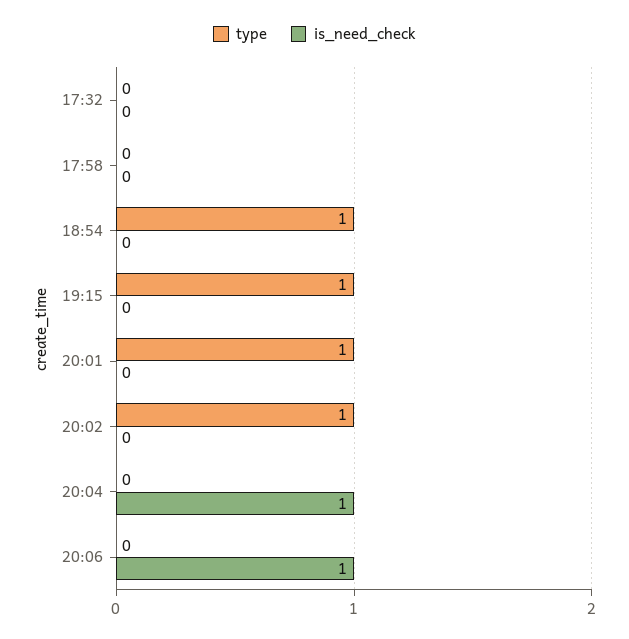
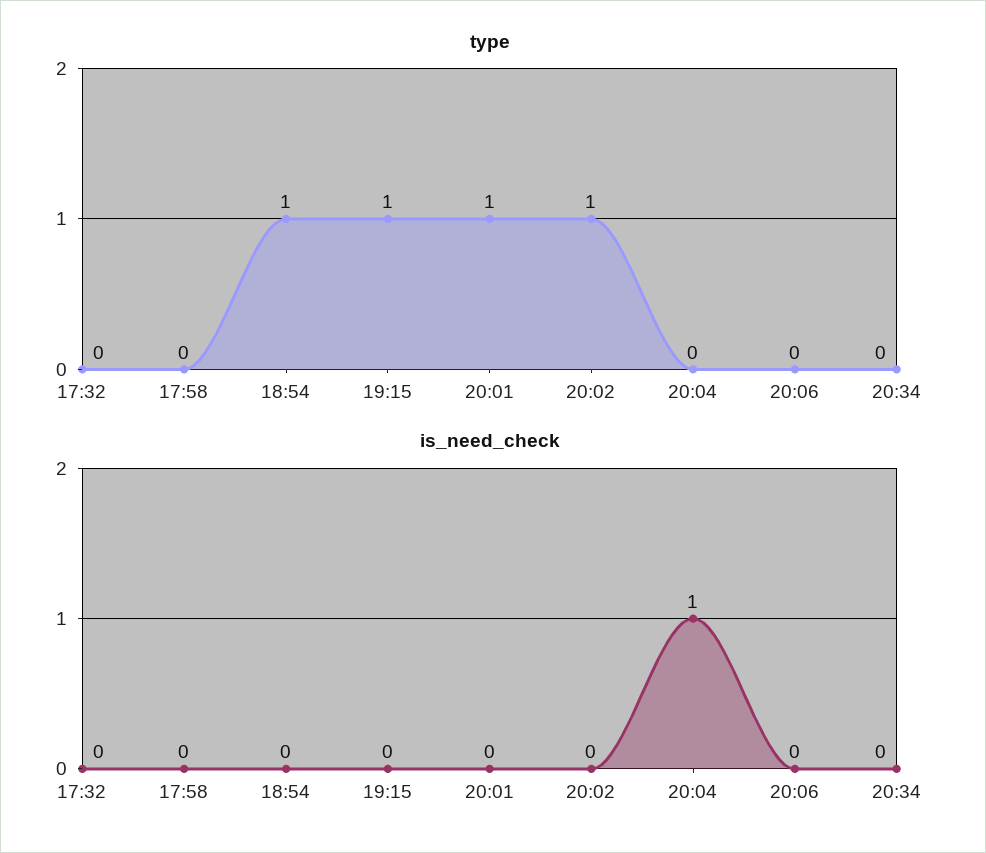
is_need_check, 20:06: 1 -> 0
type, 20:34: none -> 0
is_need_check, 20:34: none -> 0

